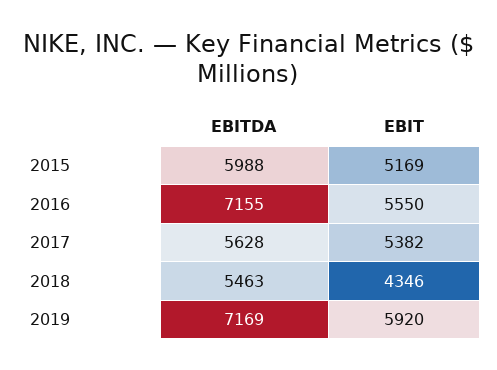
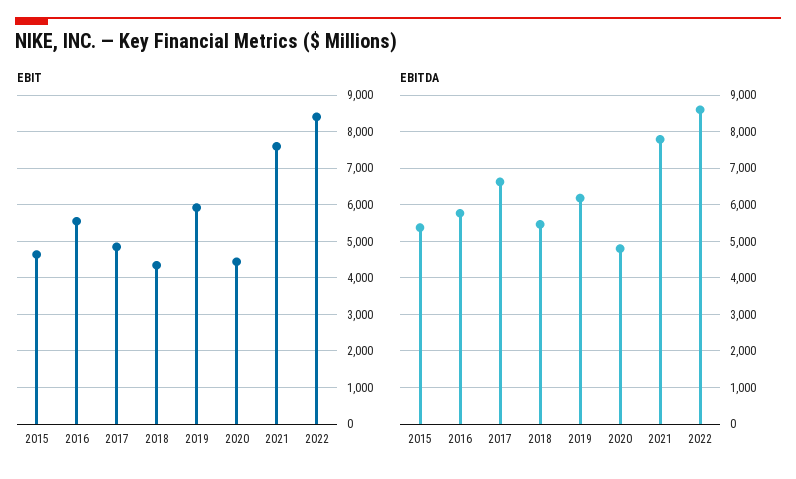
EBITDA, 2015: 5988 -> 5400
EBIT, 2015: 5169 -> 4600
EBITDA, 2016: 7155 -> 5800
EBITDA, 2017: 5628 -> 6600
EBIT, 2017: 5382 -> 4800
EBITDA, 2019: 7169 -> 6200
EBIT, 2020: none -> 4400
EBIT, 2021: none -> 7600
EBIT, 2022: none -> 8400
EBITDA, 2020: none -> 4800
EBITDA, 2021: none -> 7800
EBITDA, 2022: none -> 8600

